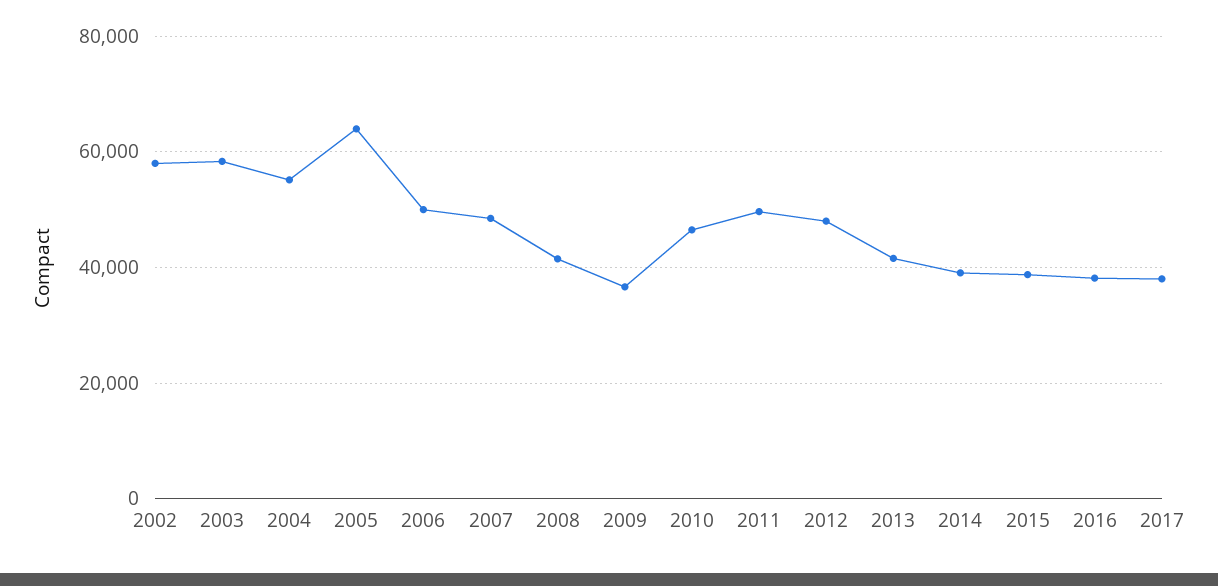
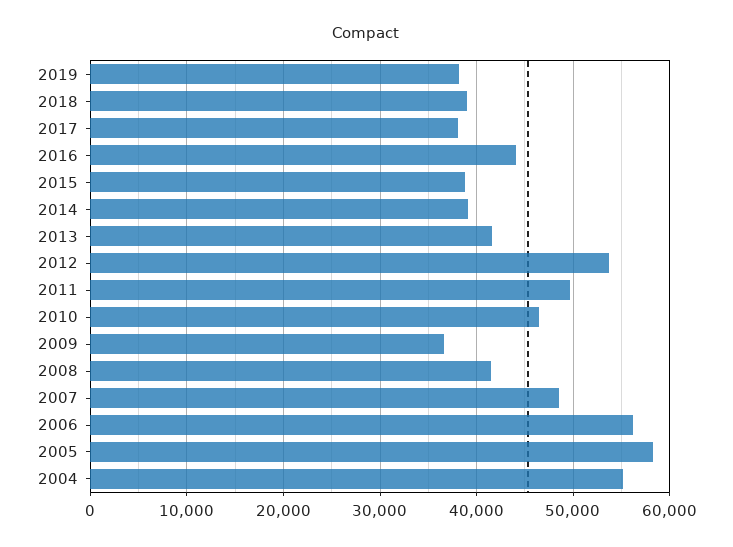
2002: 58000 -> none
2003: 58000 -> none
2005: 64000 -> 58000
2006: 50000 -> 56000
2012: 48000 -> 54000
2016: 38000 -> 44000
2019: none -> 38000
2018: none -> 39000

